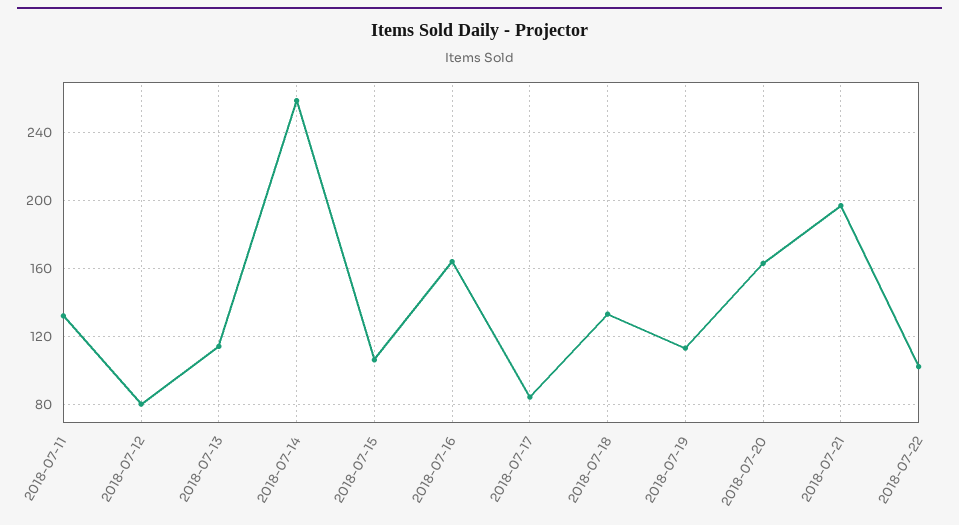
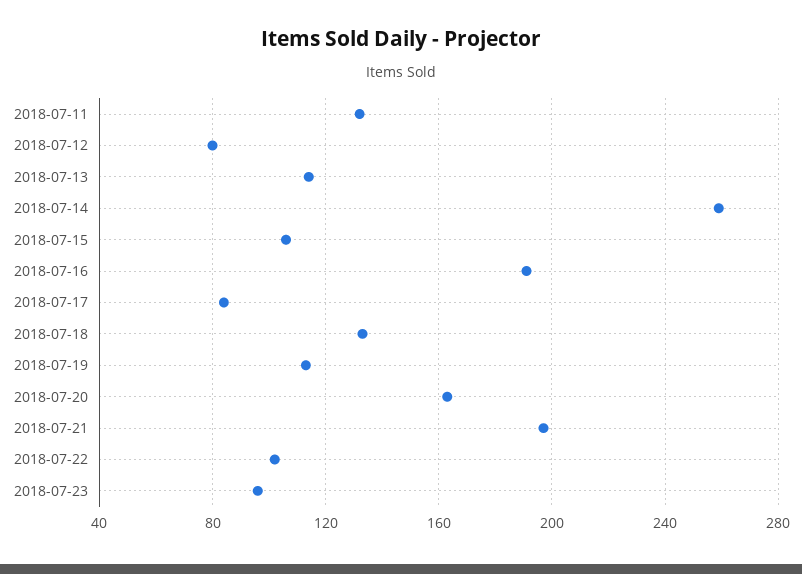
2018-07-16: 165 -> 190
2018-07-23: none -> 95

